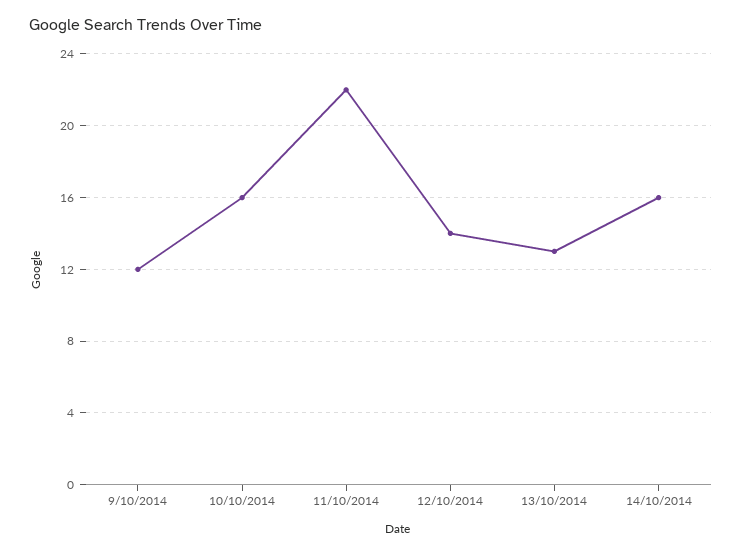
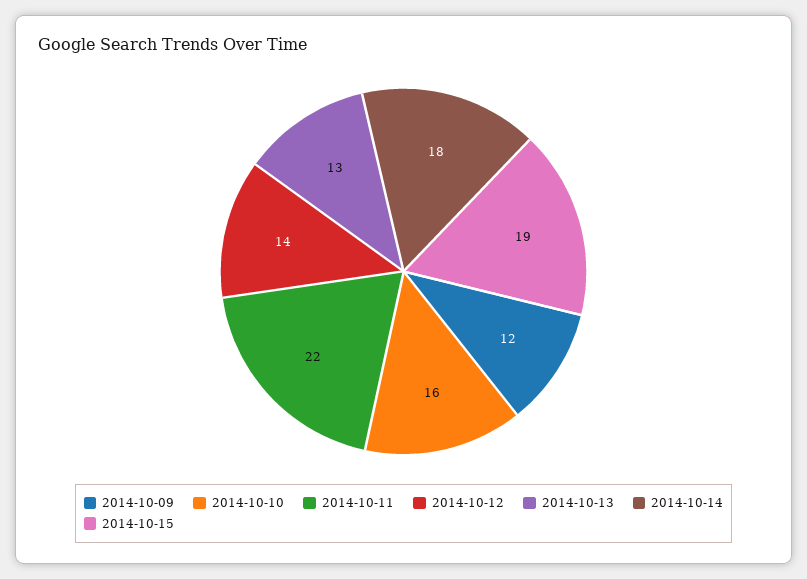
14/10/2014: 16 -> 18
2014-10-15: none -> 19

